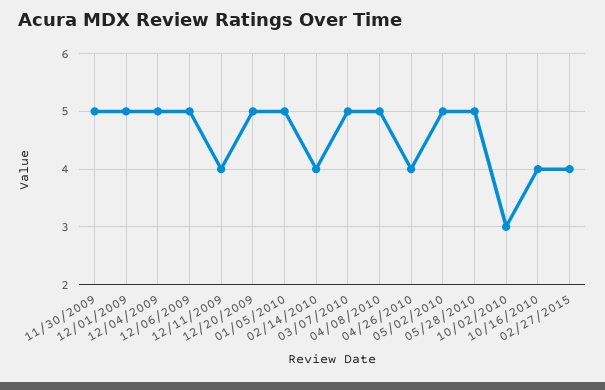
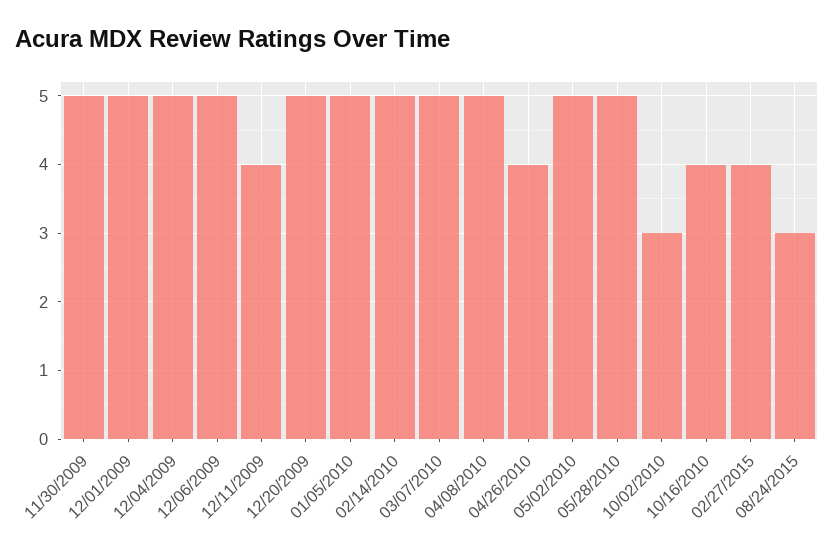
02/14/2010: 4 -> 5
08/24/2015: none -> 3

